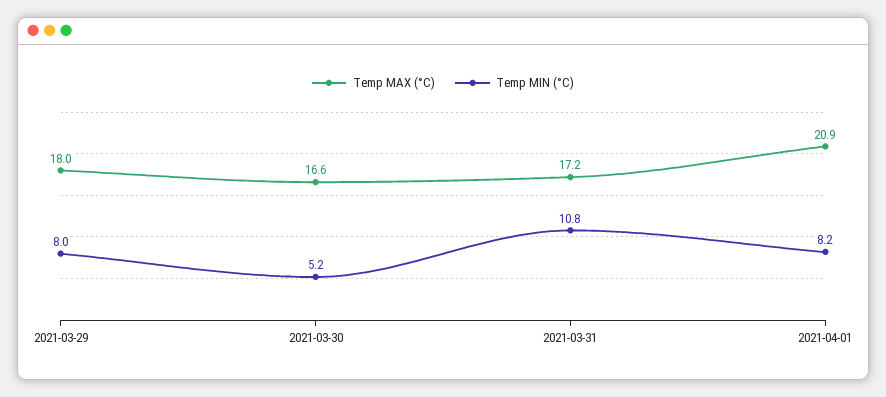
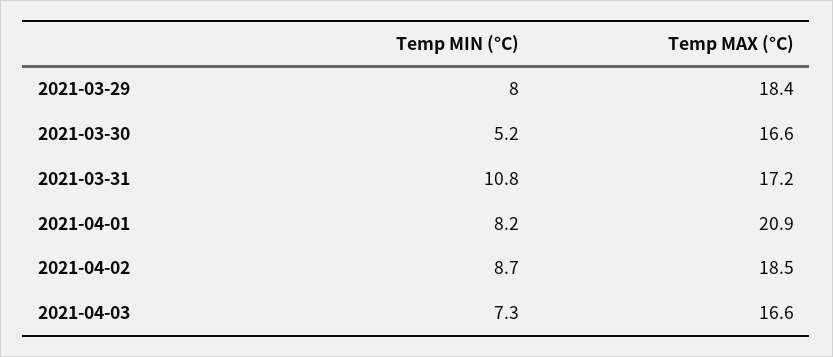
Temp MAX (°C), 2021-03-29: 18 -> 18.4
Temp MIN (°C), 2021-04-02: none -> 8.7
Temp MAX (°C), 2021-04-02: none -> 18.5
Temp MIN (°C), 2021-04-03: none -> 7.3
Temp MAX (°C), 2021-04-03: none -> 16.6

